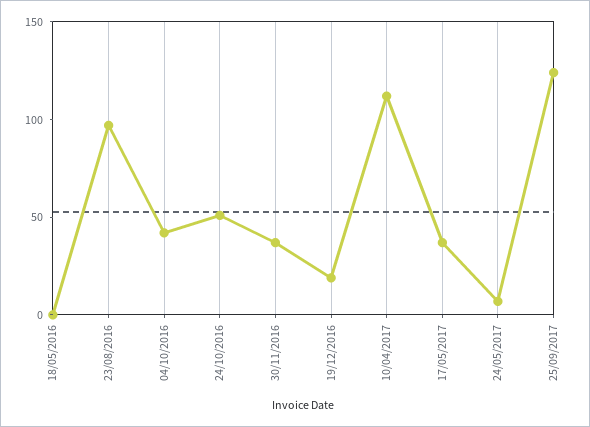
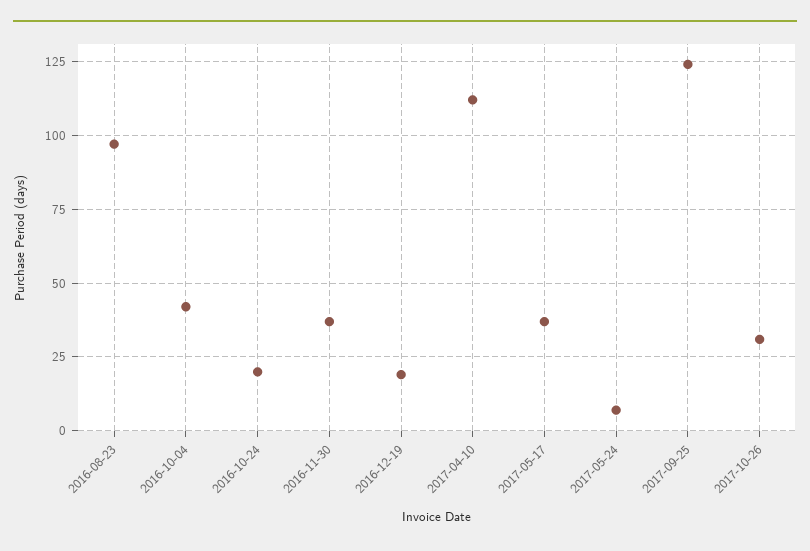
18/05/2016: 0 -> none
24/10/2016: 50 -> 20
2017-10-26: none -> 30

